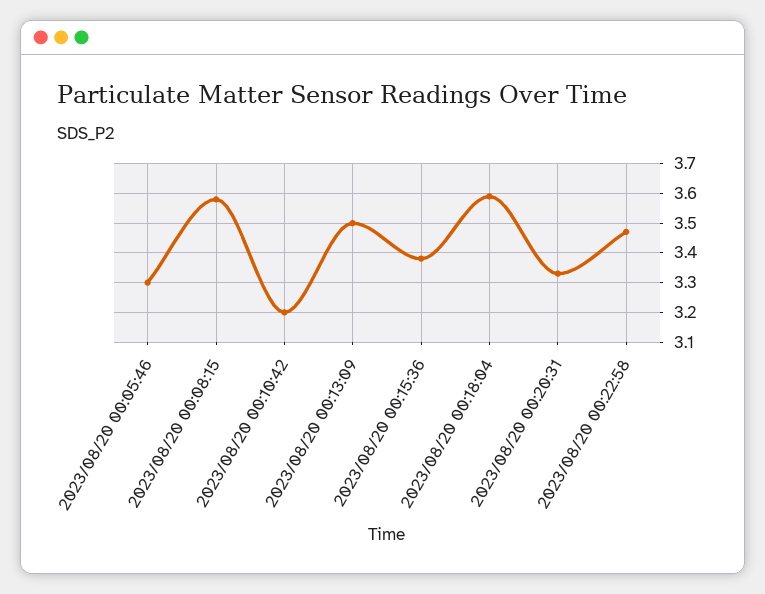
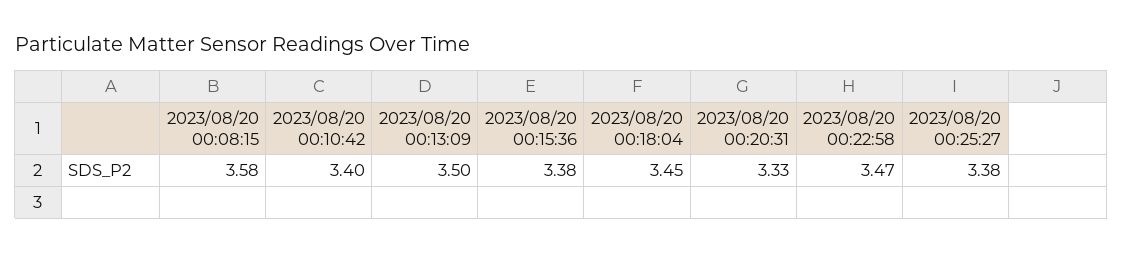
2023/08/20 00:05:46: 3.3 -> none
2023/08/20 00:10:42: 3.2 -> 3.4
2023/08/20 00:18:04: 3.6 -> 3.45
2023/08/20 00:25:27: none -> 3.38

